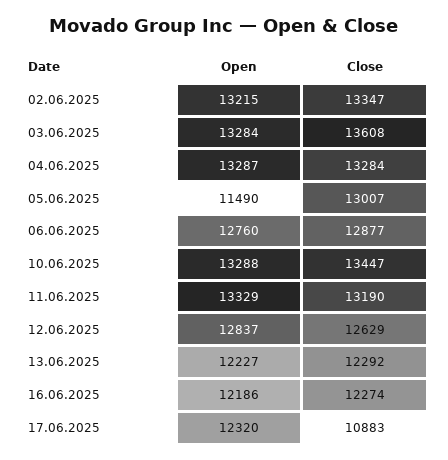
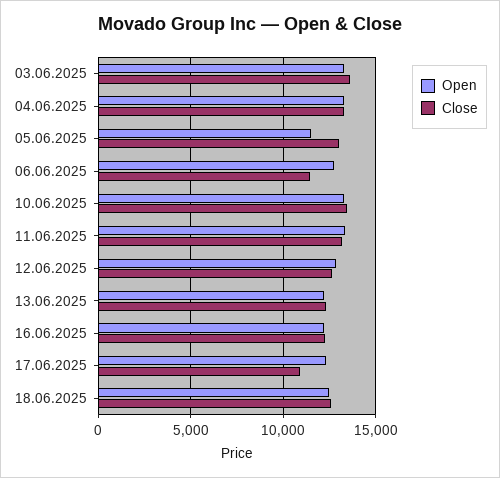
Open, 02.06.2025: 13215 -> none
Close, 02.06.2025: 13347 -> none
Close, 06.06.2025: 12877 -> 11500
Open, 18.06.2025: none -> 12500
Close, 18.06.2025: none -> 12500

